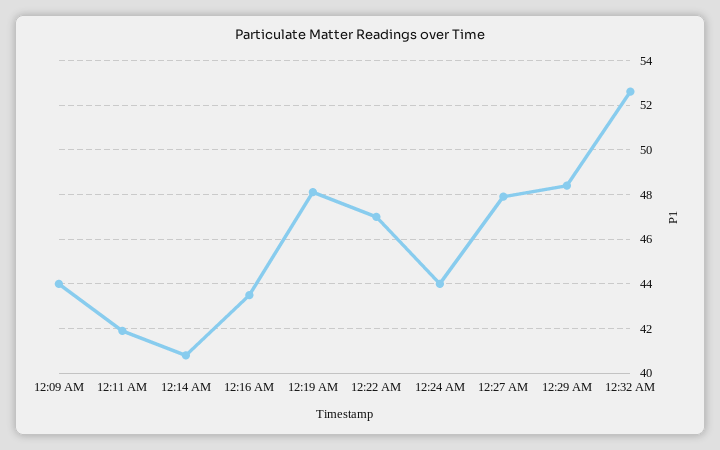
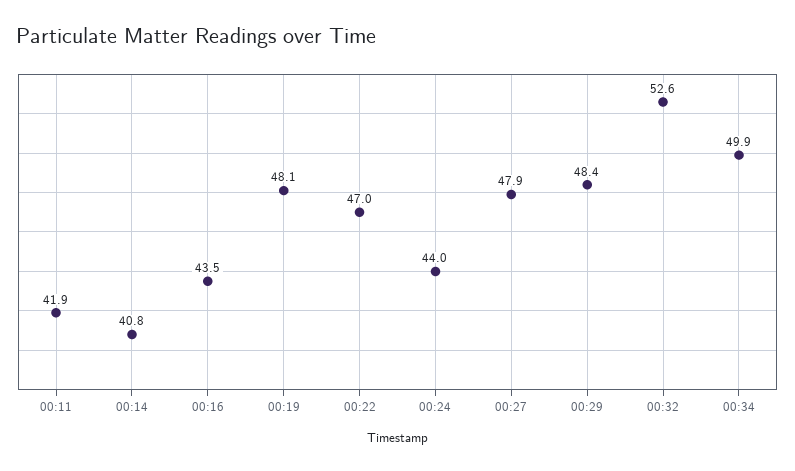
12:09 AM: 44 -> none
00:34: none -> 49.9

